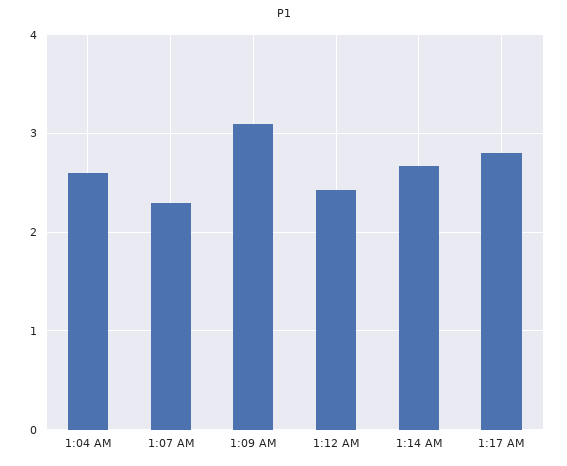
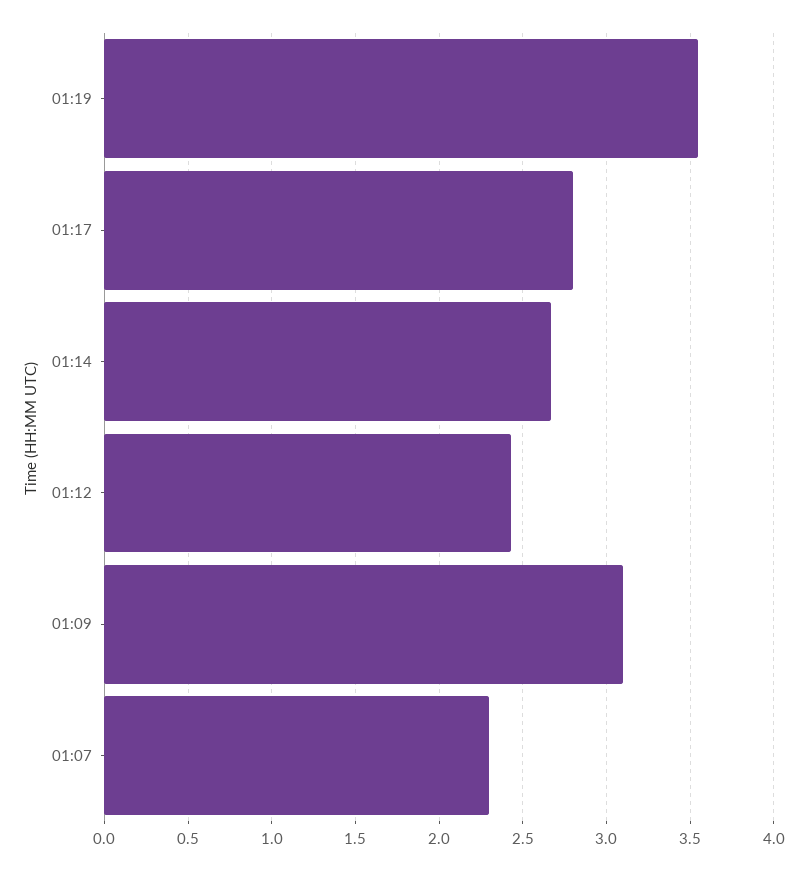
1:04 AM: 2.6 -> none
01:19: none -> 3.55

